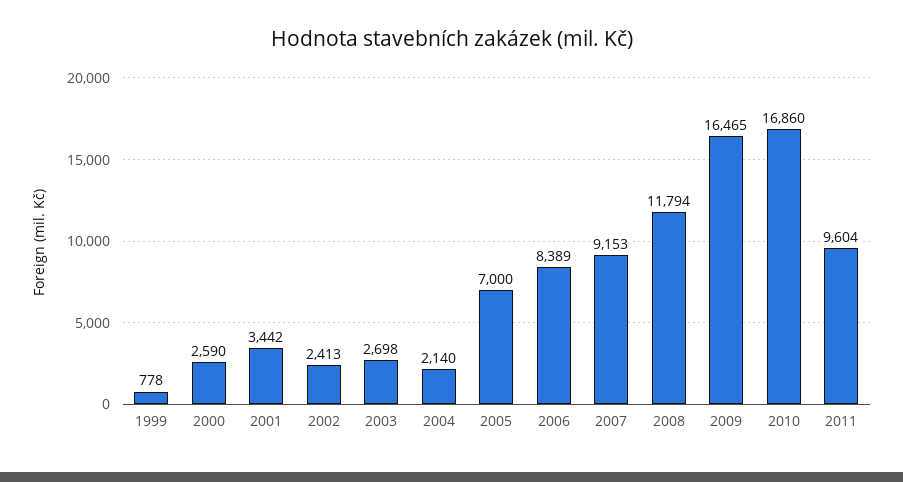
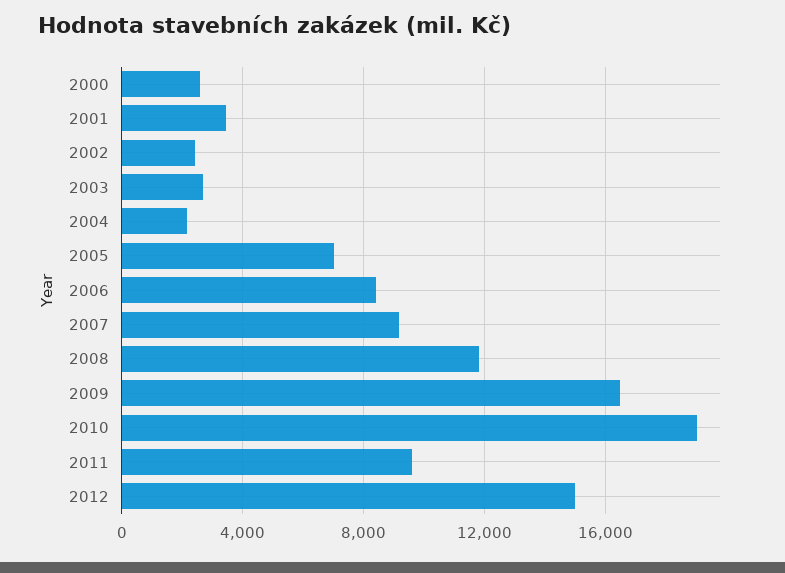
1999: 778 -> none
2010: 16860 -> 19000
2012: none -> 15000

